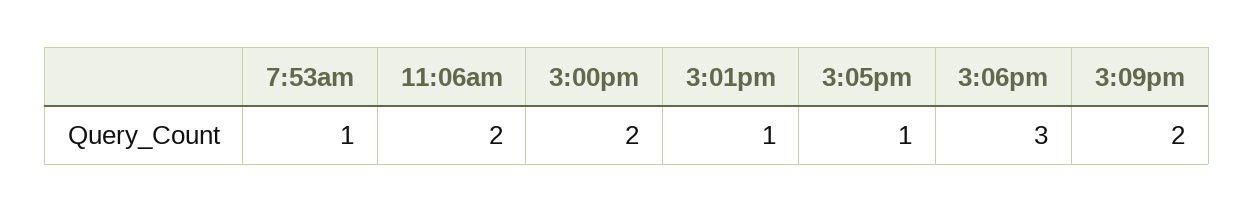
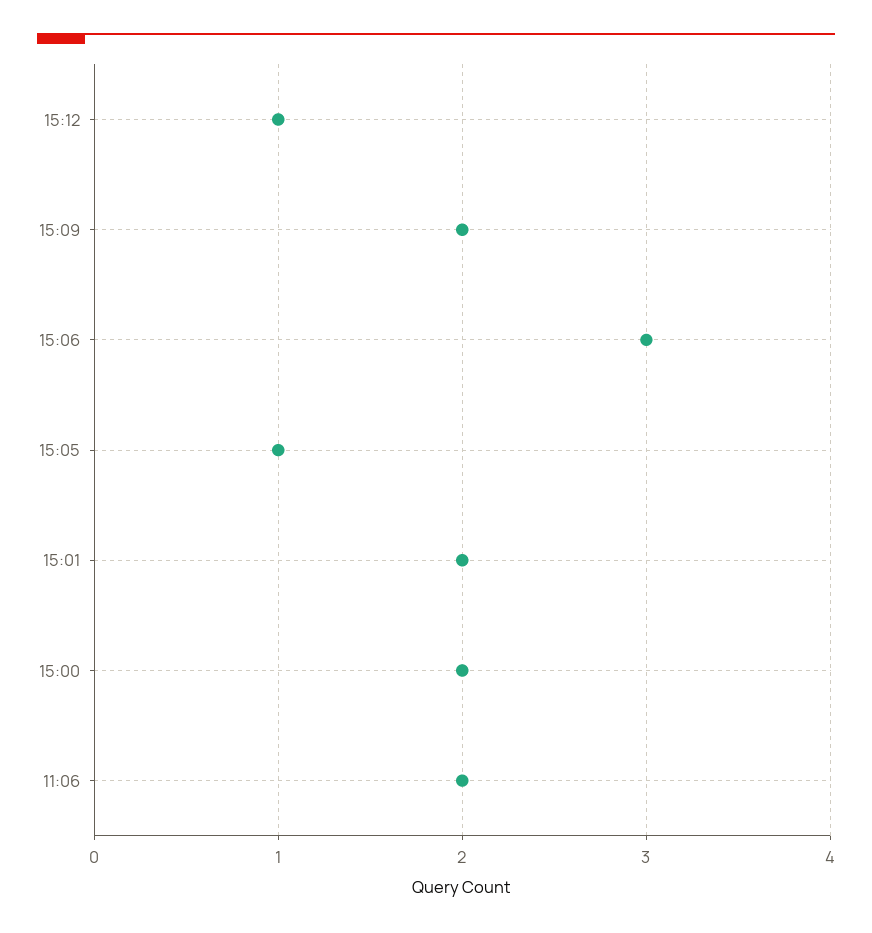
7:53am: 1 -> none
3:01pm: 1 -> 2
15:12: none -> 1

